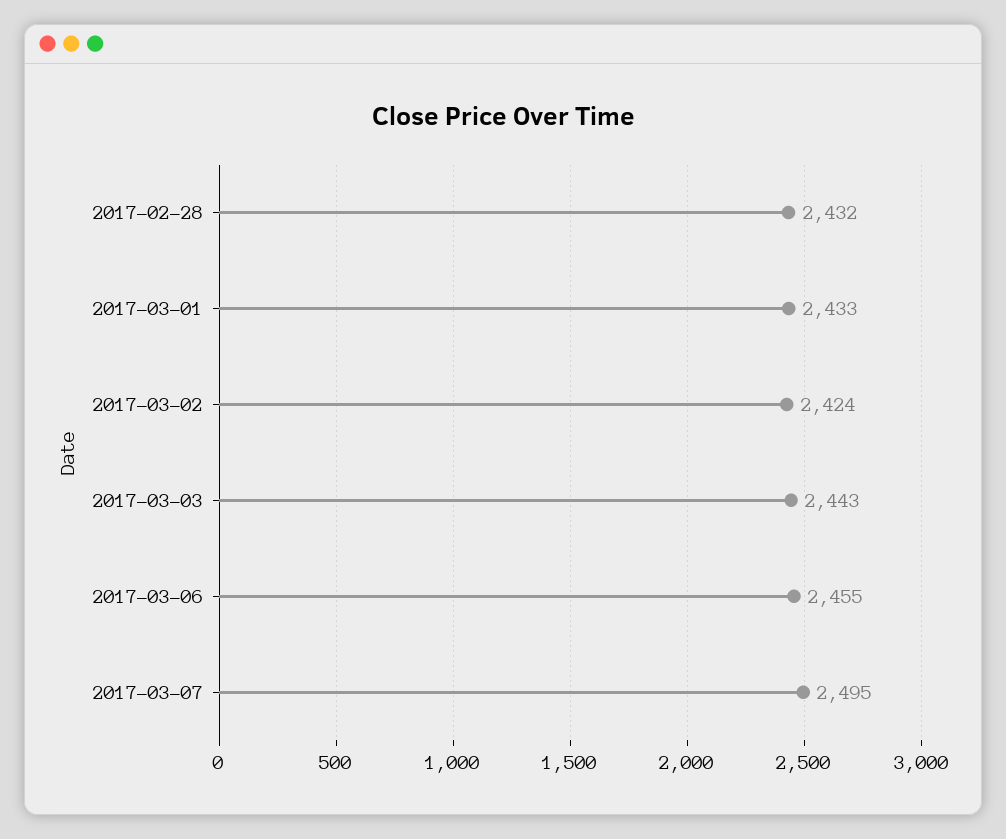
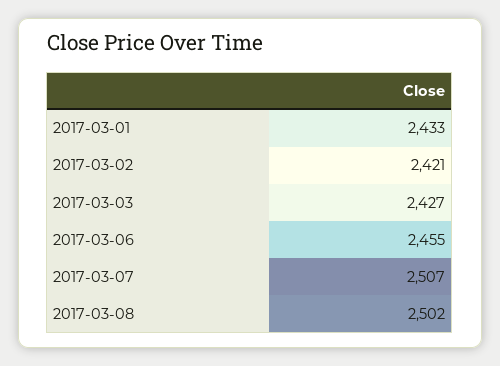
2017-02-28: 2432 -> none
2017-03-02: 2424 -> 2421
2017-03-03: 2443 -> 2427
2017-03-07: 2495 -> 2507
2017-03-08: none -> 2502

